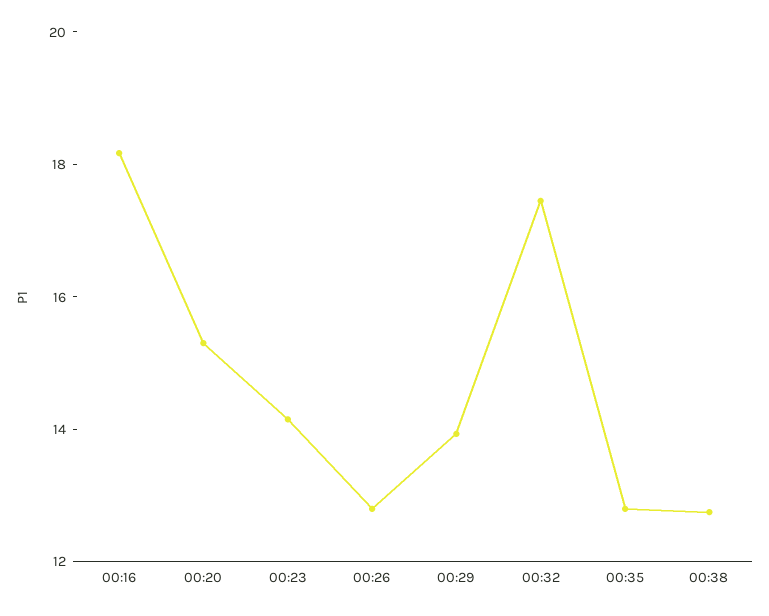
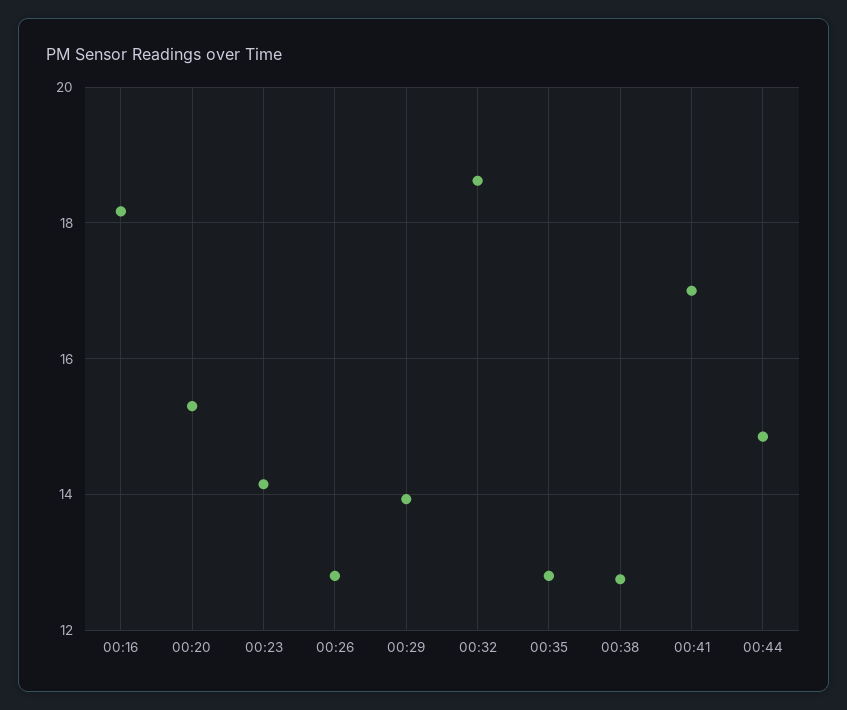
00:32: 17.5 -> 18.6
00:41: none -> 17
00:44: none -> 14.8

